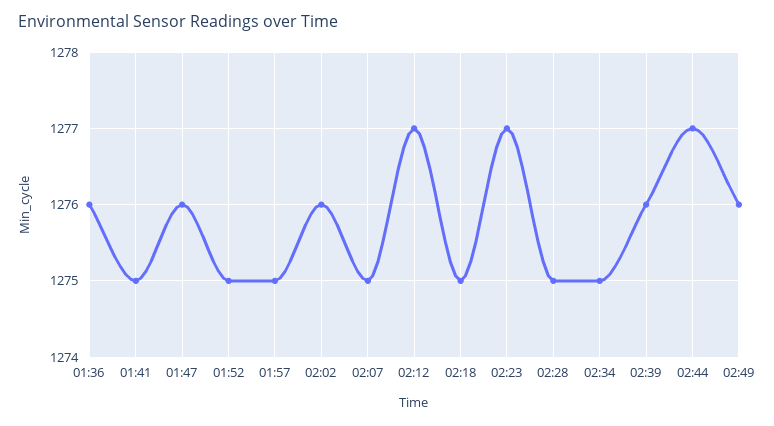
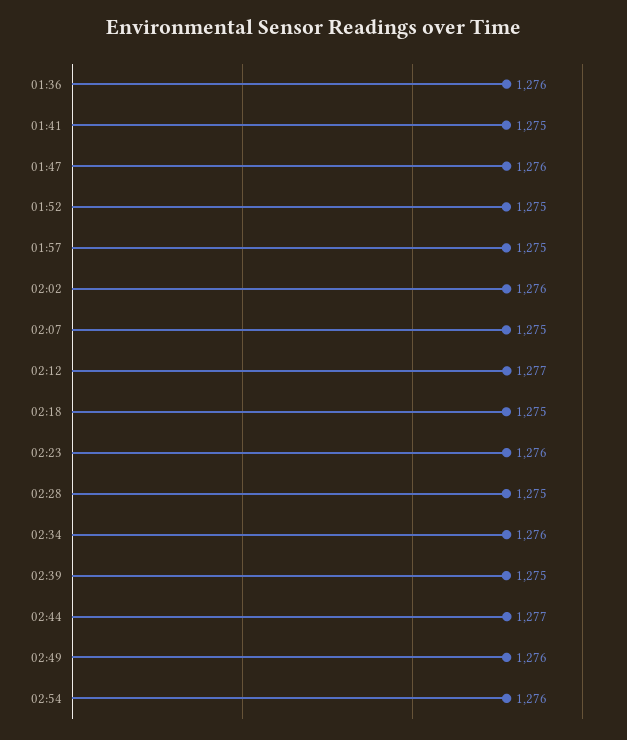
02:23: 1277 -> 1276
02:34: 1275 -> 1276
02:39: 1276 -> 1275
02:54: none -> 1276

